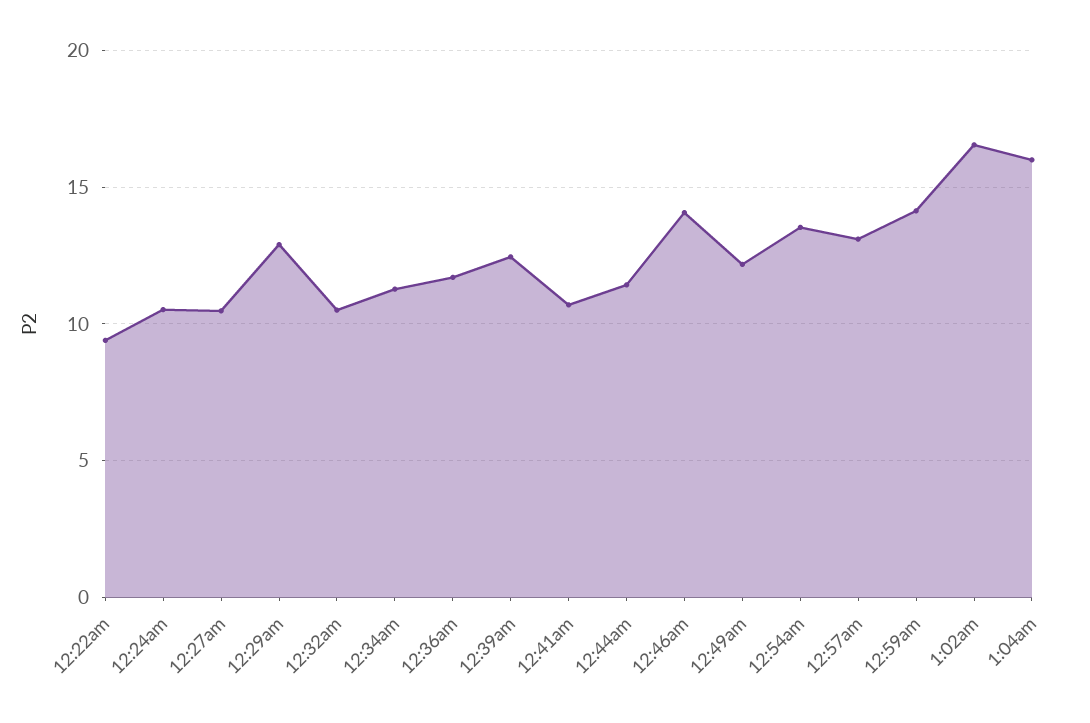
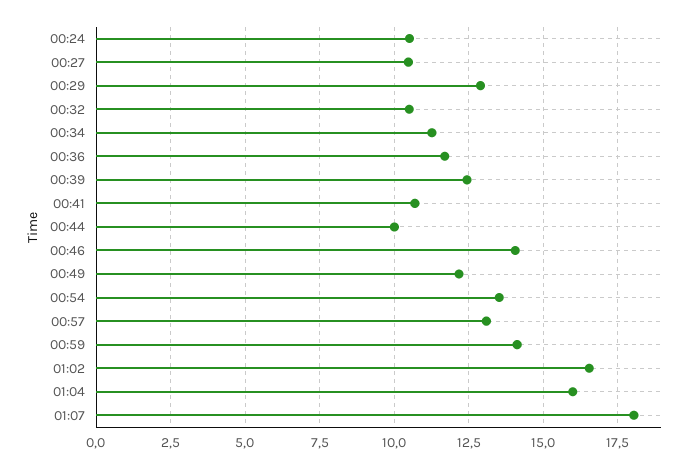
12:22am: 9.5 -> none
12:44am: 11.5 -> 10
01:07: none -> 18

